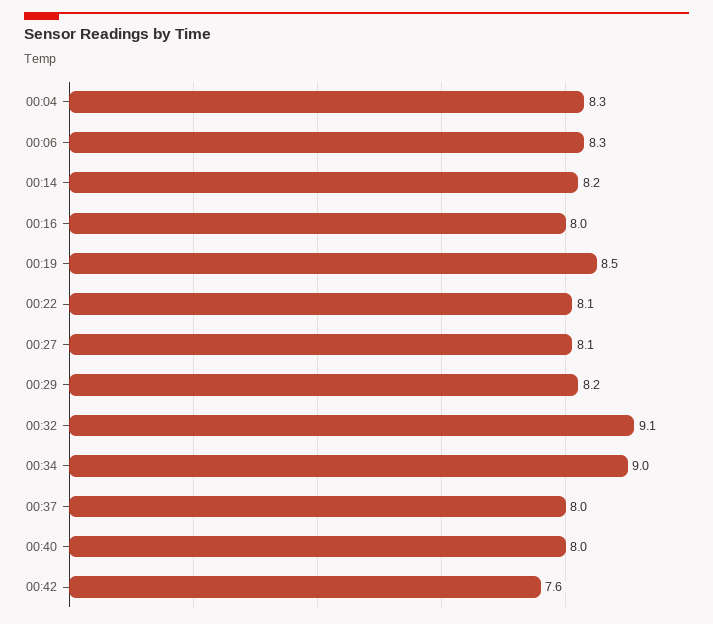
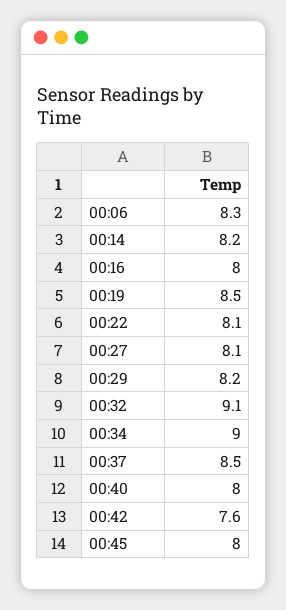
00:04: 8.3 -> none
00:37: 8 -> 8.5
00:45: none -> 8

